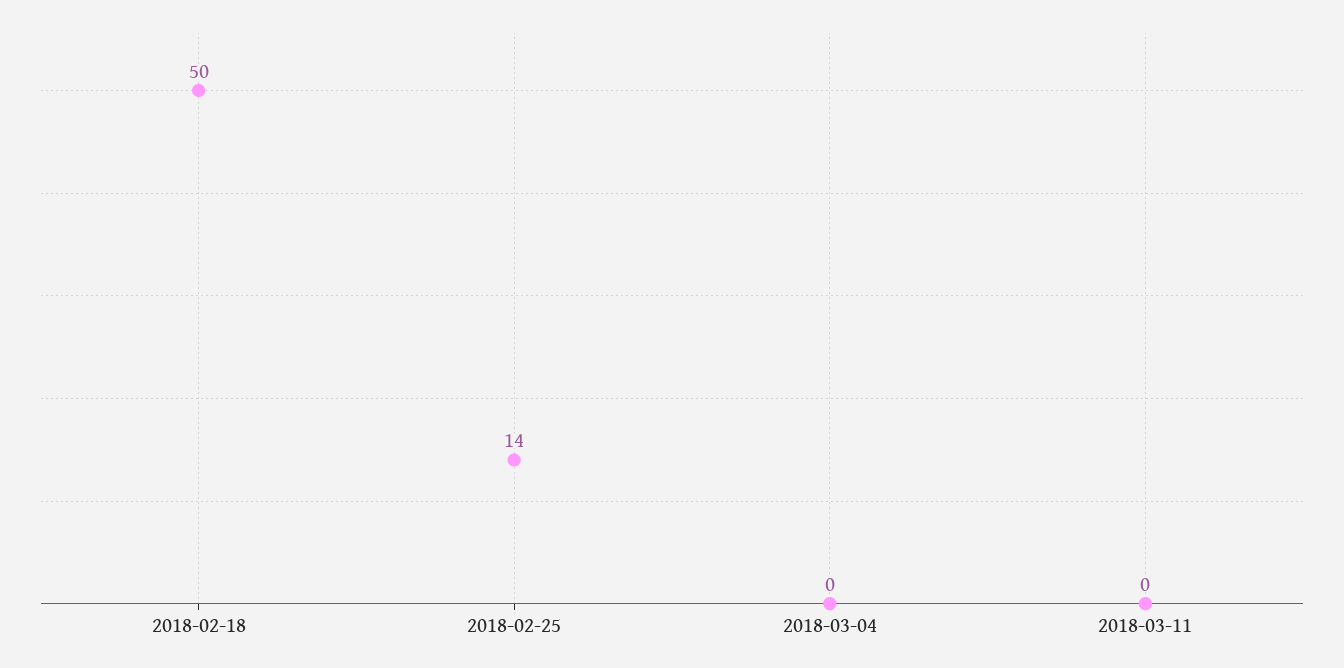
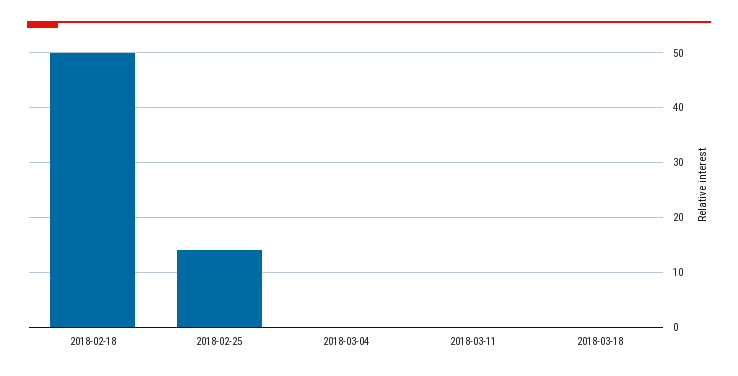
2018-03-18: none -> 0

